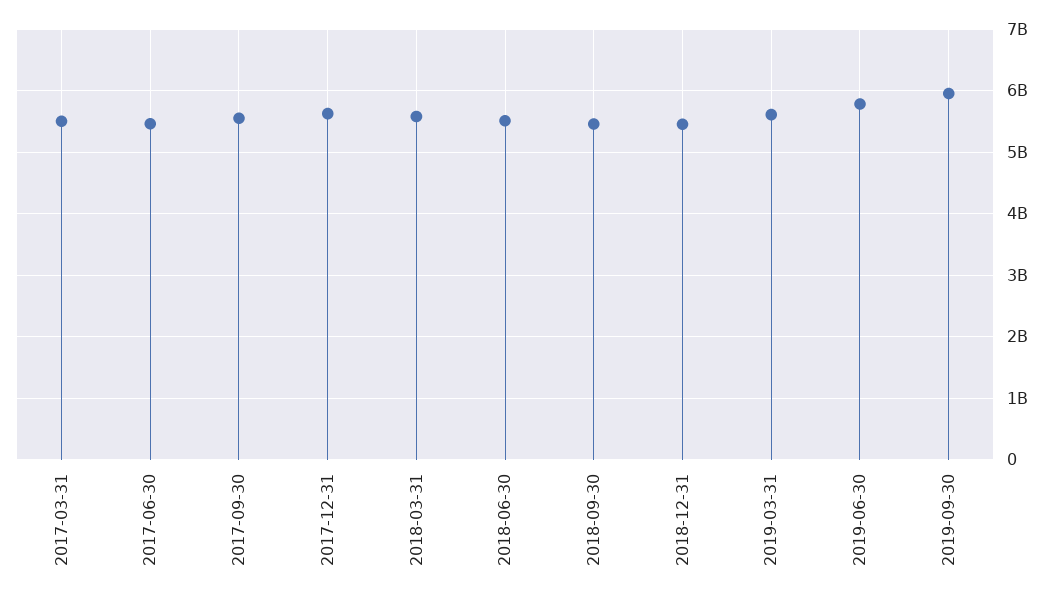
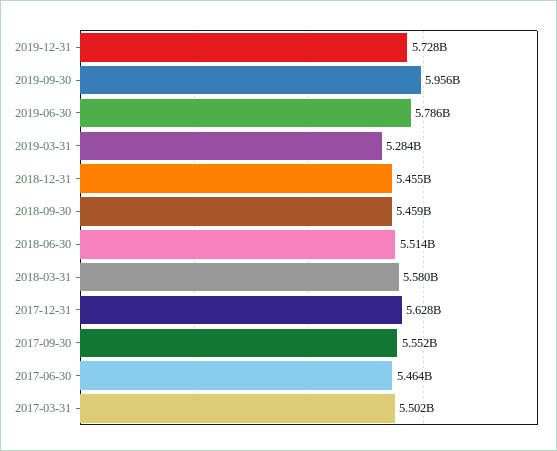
2019-03-31: 5600000000 -> 5284000000
2019-12-31: none -> 5728000000

